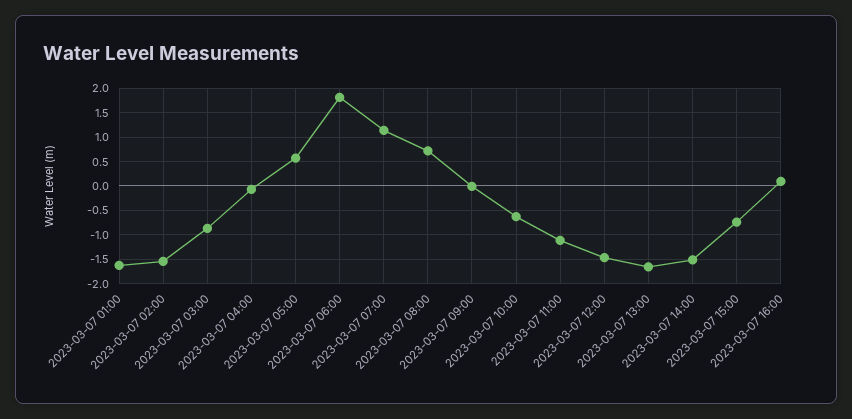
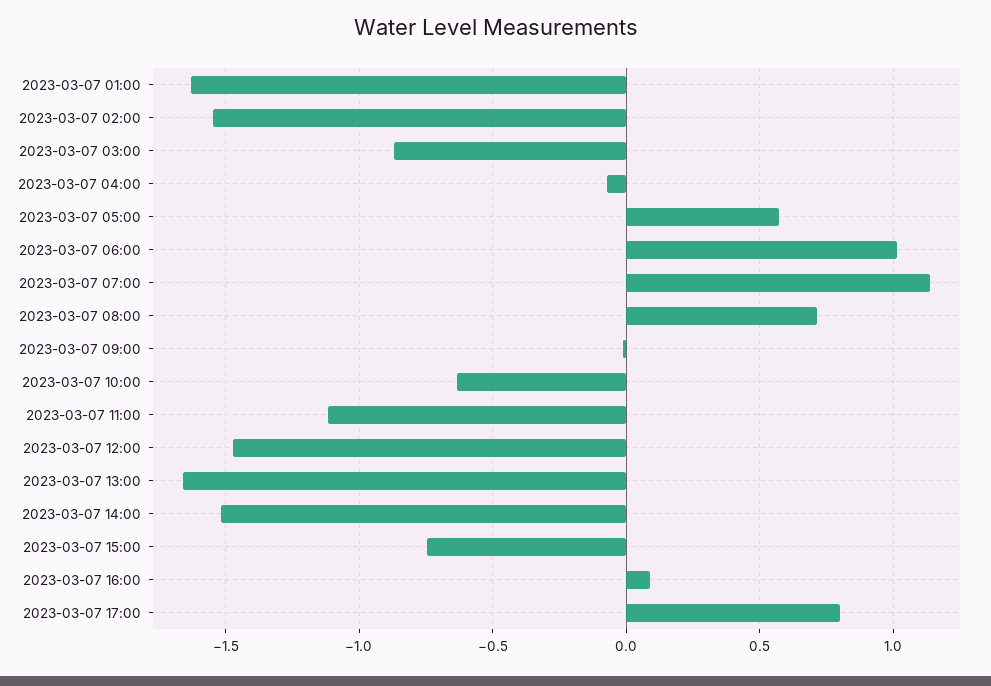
2023-03-07 06:00: 1.75 -> 1
2023-03-07 17:00: none -> 0.8

